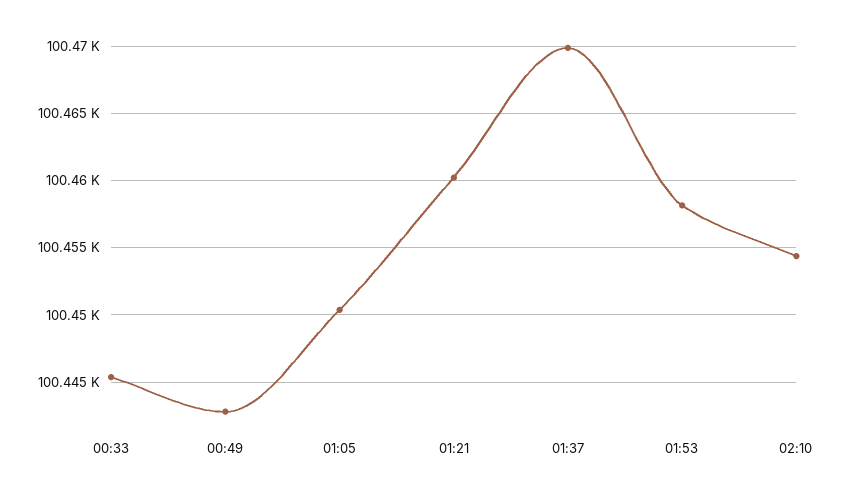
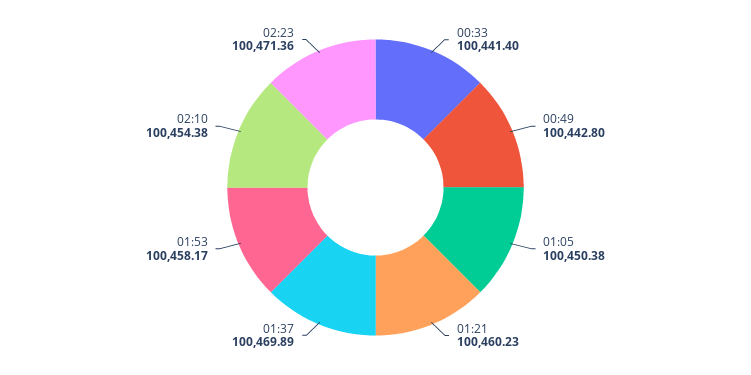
00:33: 100445.5 -> 100441.4
02:23: none -> 100471.36

